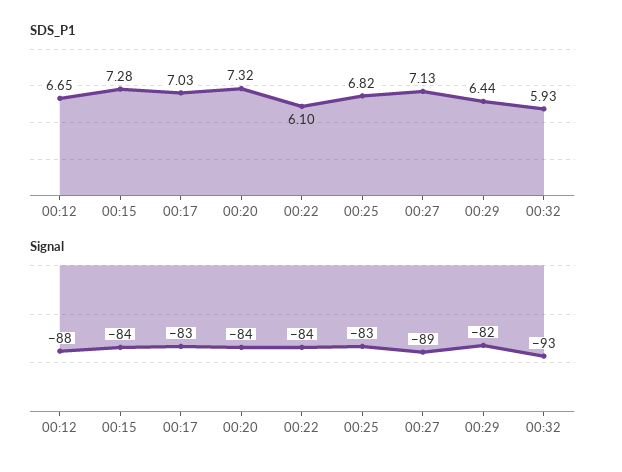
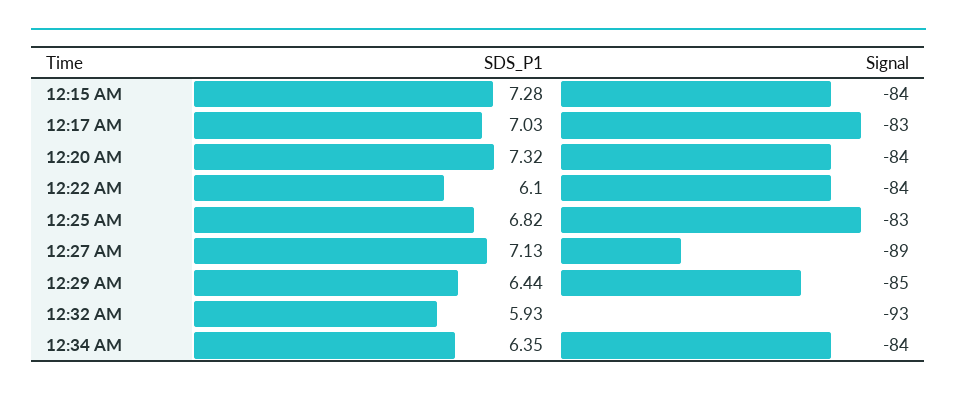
SDS_P1, 00:12: 6.65 -> none
Signal, 00:12: -88 -> none
Signal, 00:29: -82 -> -85
SDS_P1, 12:34 AM: none -> 6.35
Signal, 12:34 AM: none -> -84

